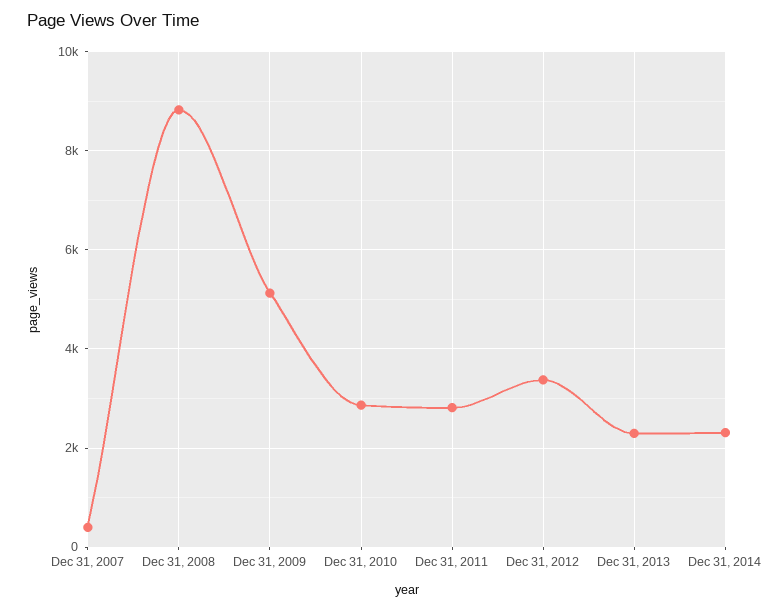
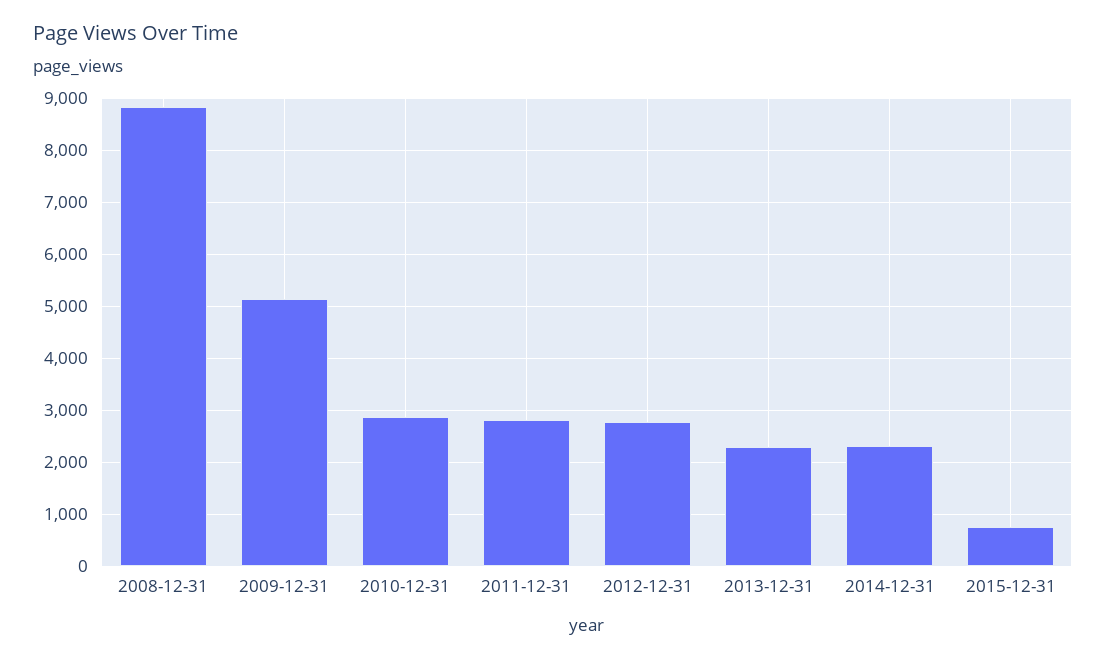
Dec 31, 2007: 400 -> none
Dec 31, 2012: 3400 -> 2800
2015-12-31: none -> 800

